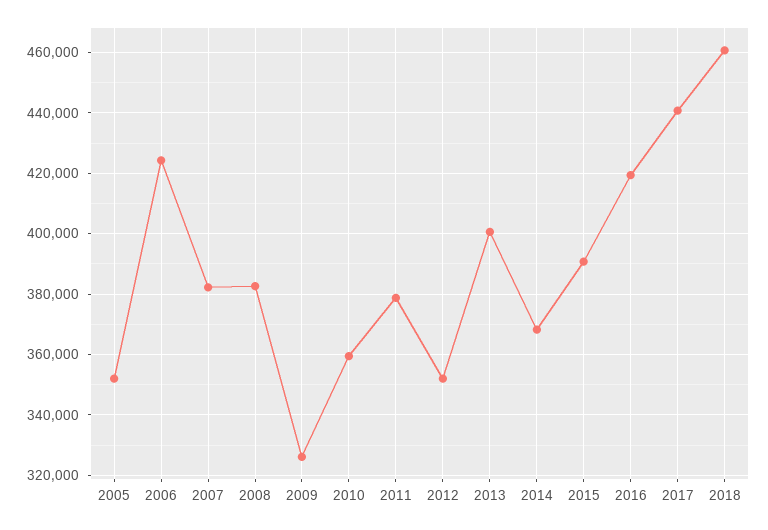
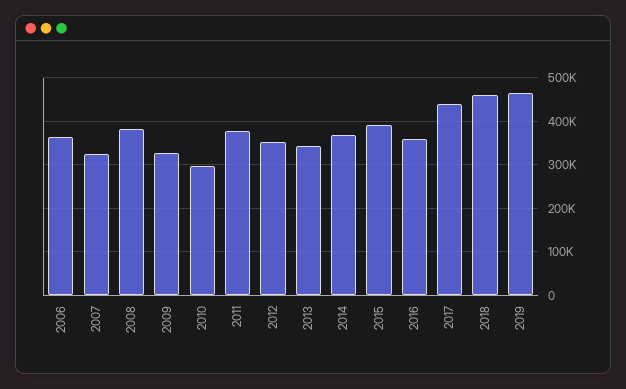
2005: 352000 -> none
2006: 424000 -> 360000
2007: 382000 -> 320000
2010: 360000 -> 300000
2013: 400000 -> 340000
2016: 420000 -> 360000
2019: none -> 460000

